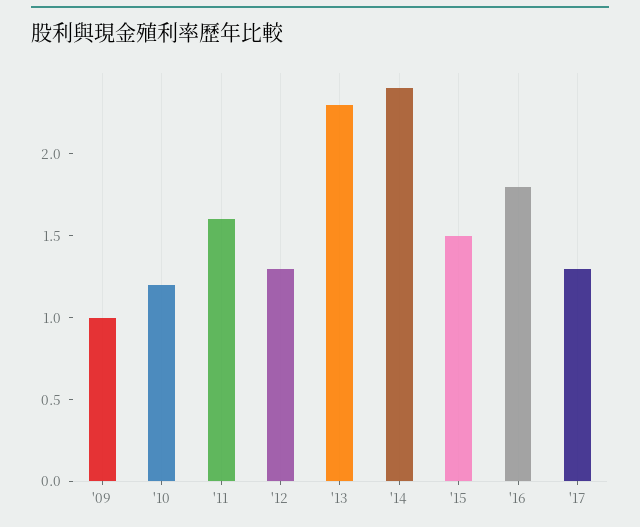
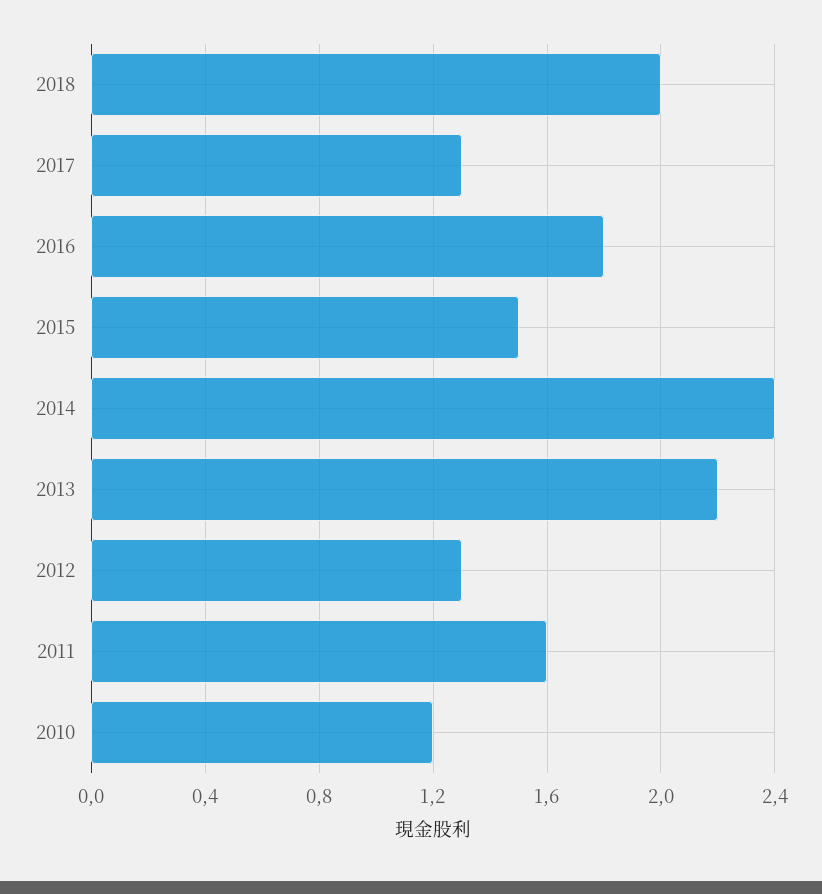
'09: 1 -> none
'13: 2.3 -> 2.2
2018: none -> 2

